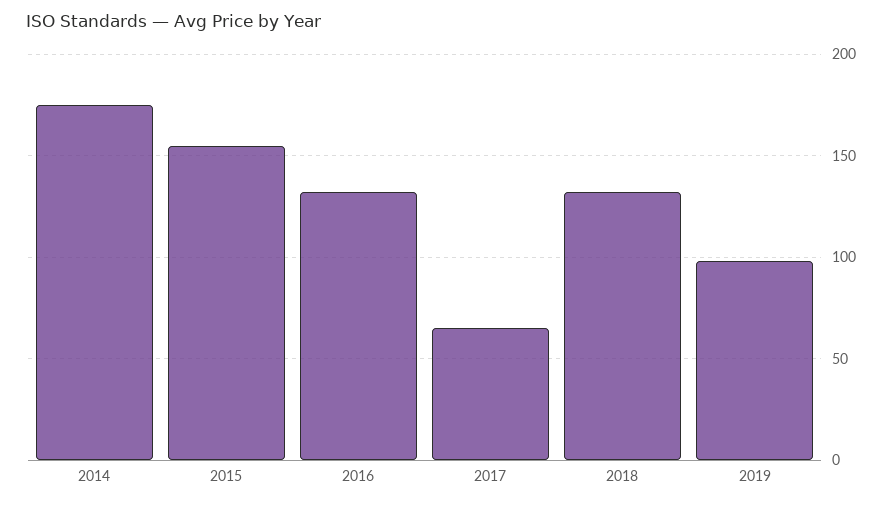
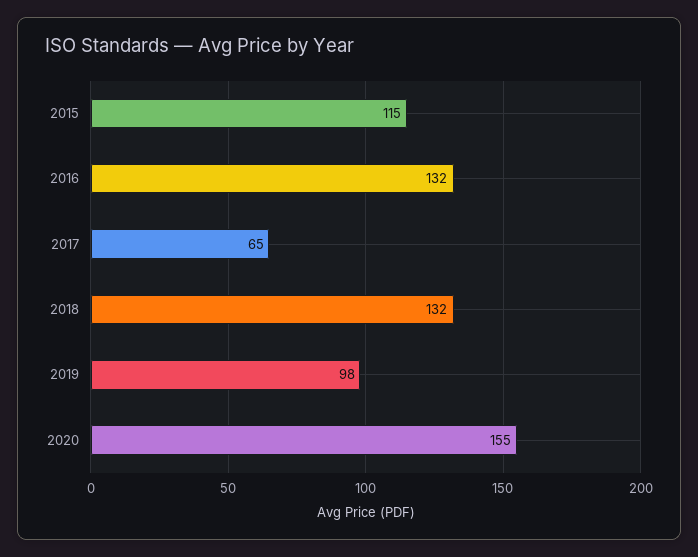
2014: 175 -> none
2015: 155 -> 115
2020: none -> 155

